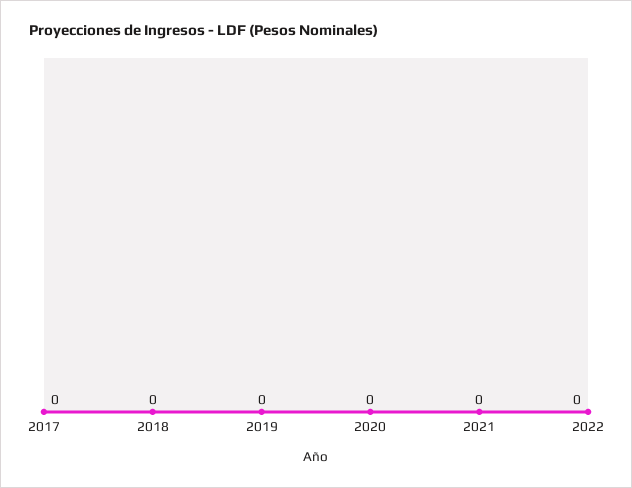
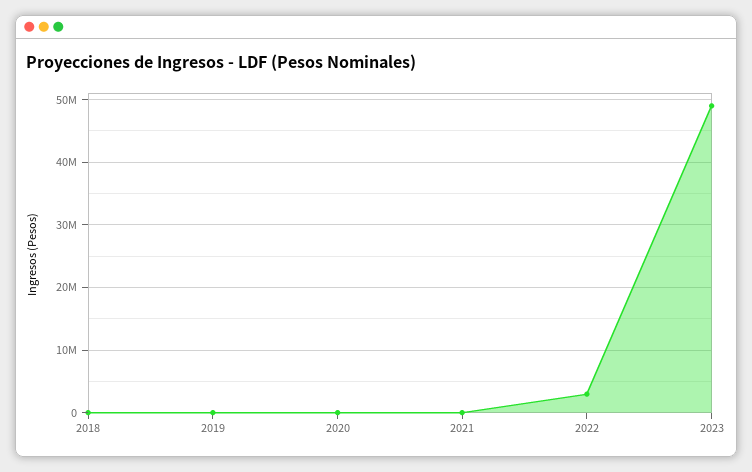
2017: 0 -> none
2022: 0 -> 3000000
2023: none -> 49000000

